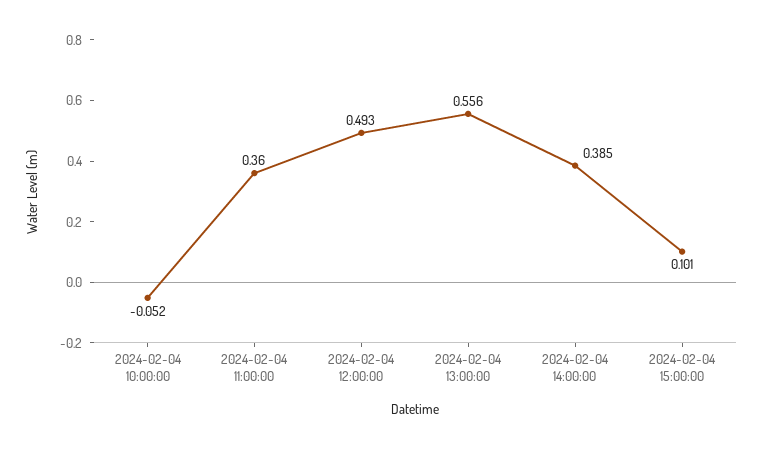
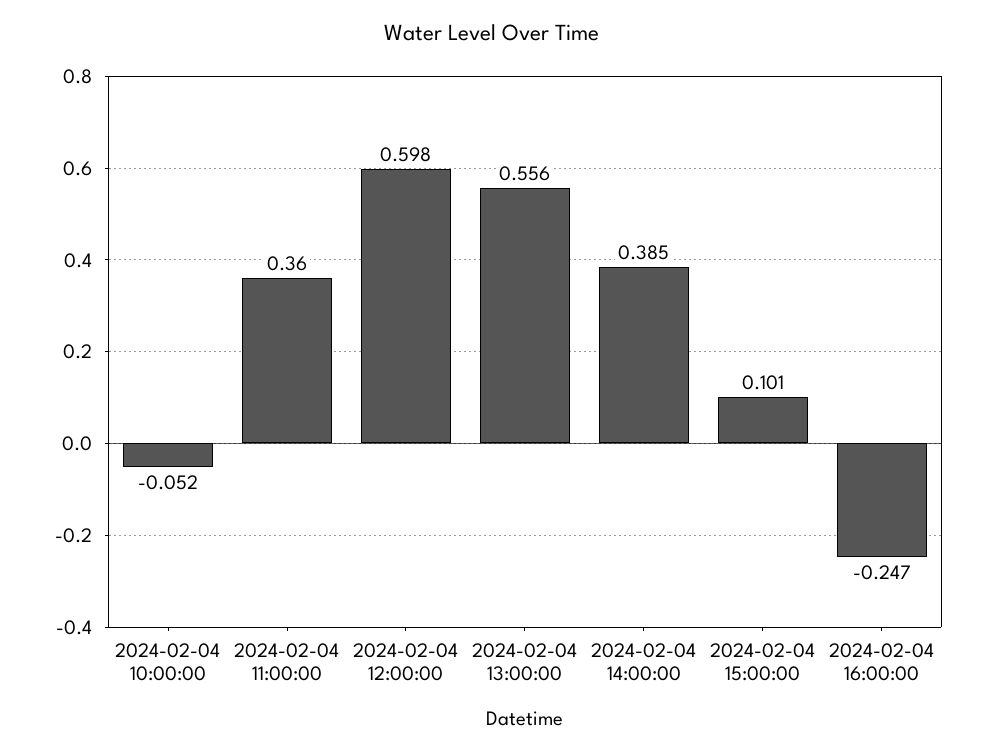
2024-02-04 12:00:00: 0.493 -> 0.598
2024-02-04 16:00:00: none -> -0.247

